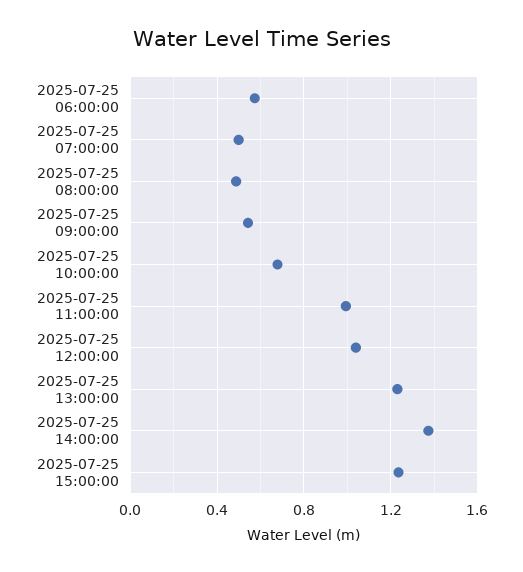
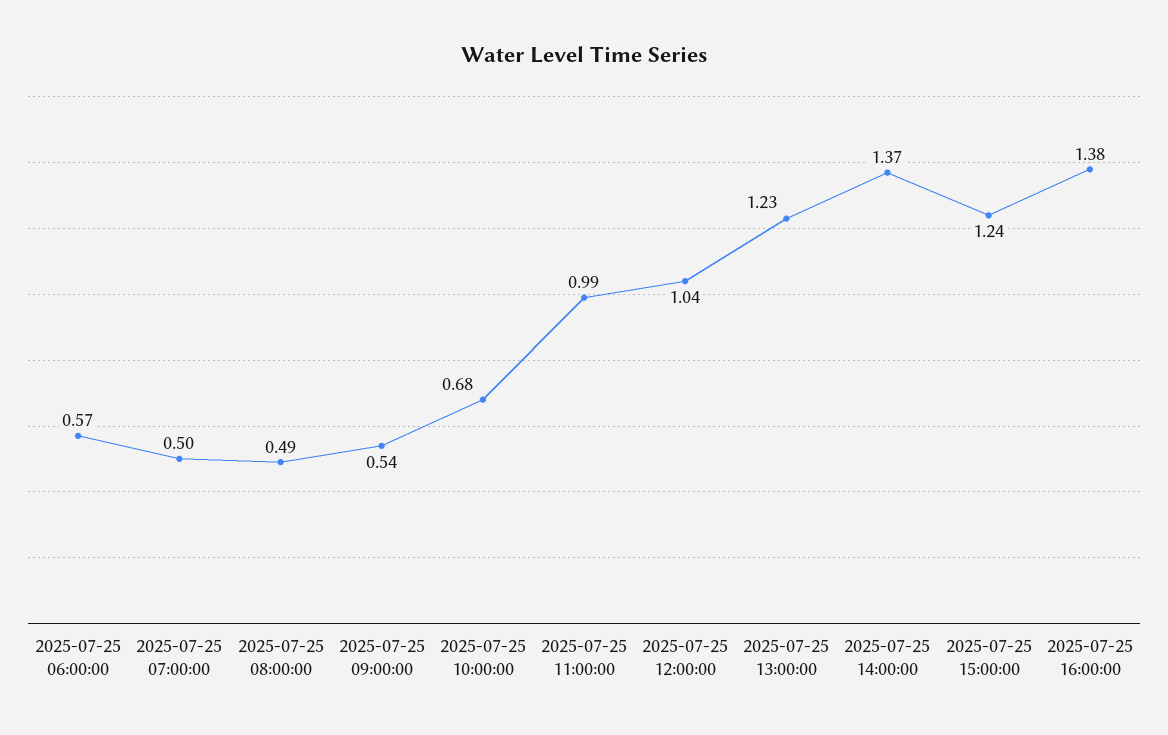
2025-07-25 16:00:00: none -> 1.38

